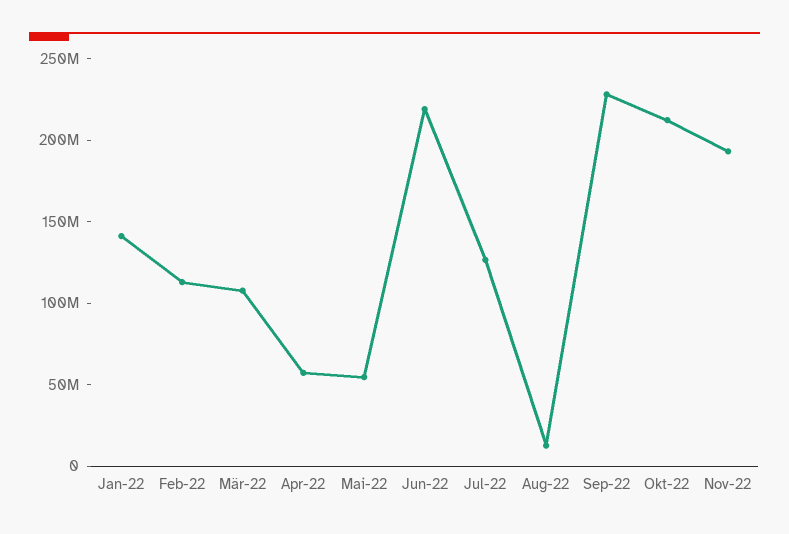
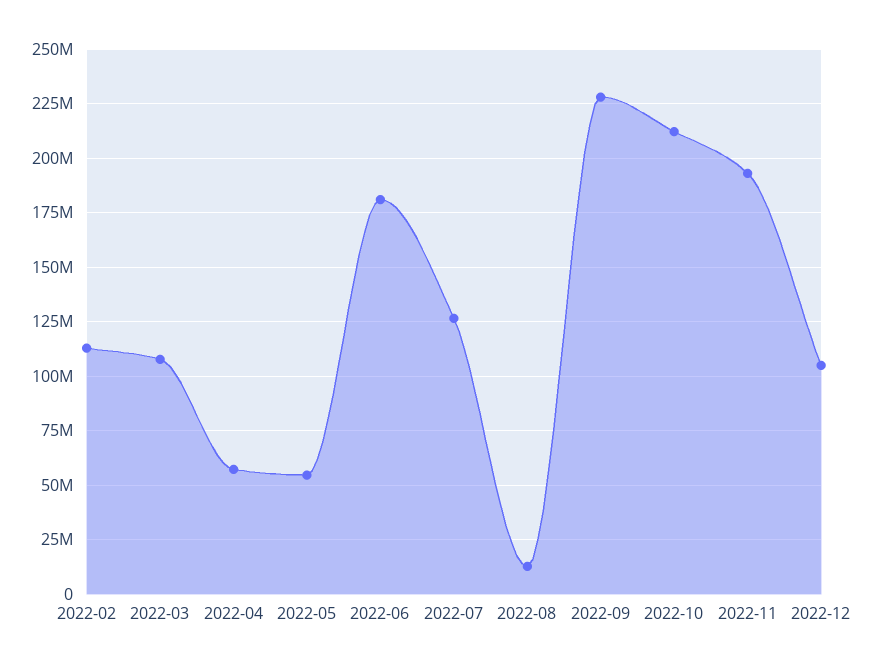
Jan-22: 140000000 -> none
Jun-22: 220000000 -> 180000000
2022-12: none -> 105000000

